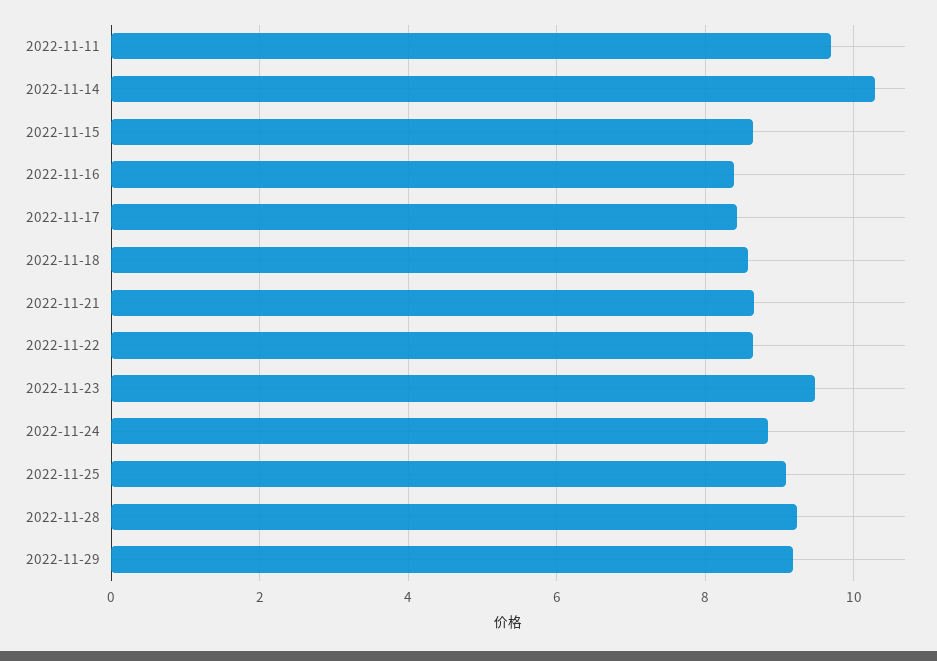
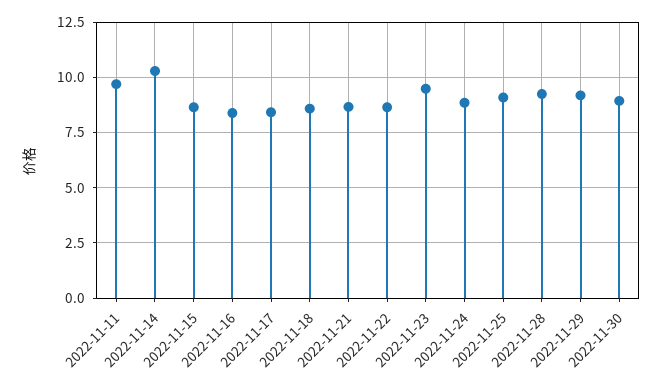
2022-11-30: none -> 9

